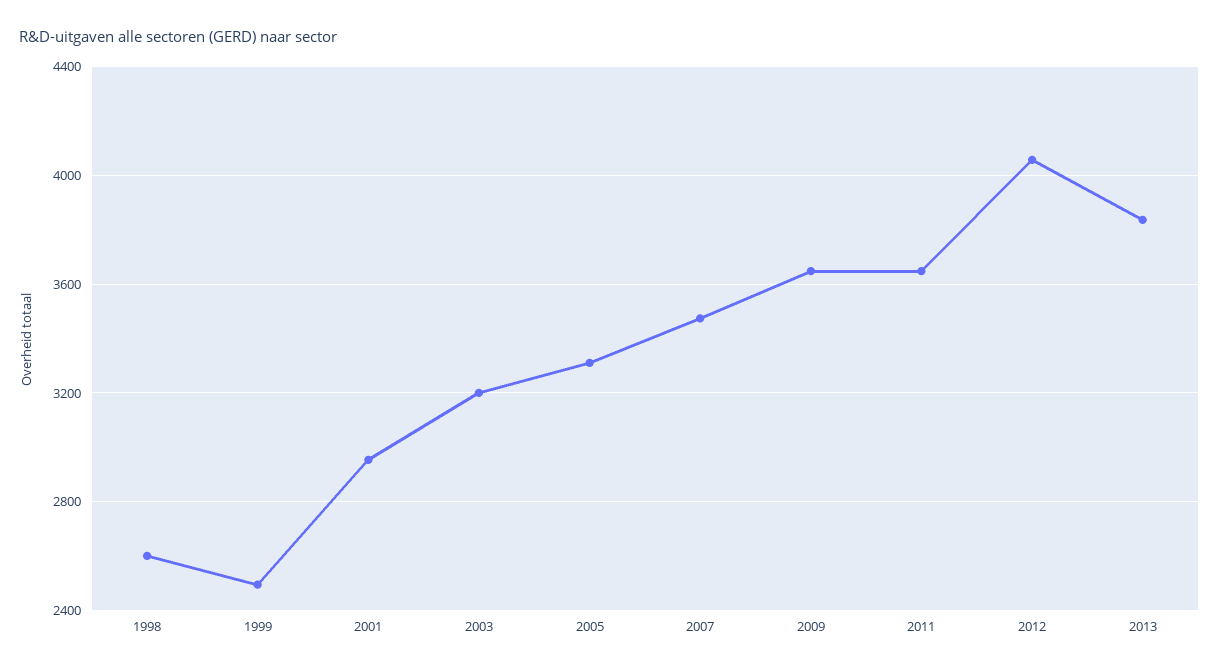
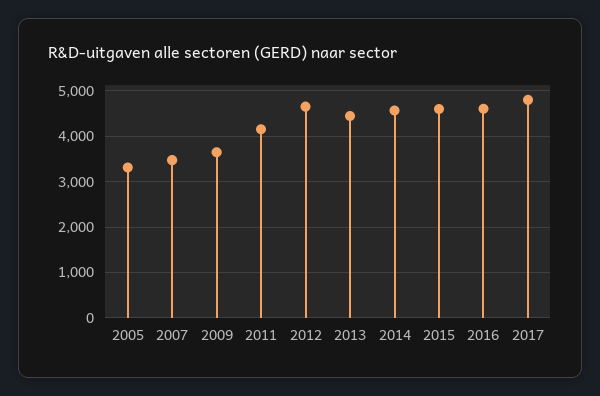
1998: 2600 -> none
1999: 2500 -> none
2001: 2950 -> none
2003: 3200 -> none
2011: 3650 -> 4200
2012: 4050 -> 4600
2013: 3850 -> 4400
2014: none -> 4600
2015: none -> 4600
2016: none -> 4600
2017: none -> 4800

